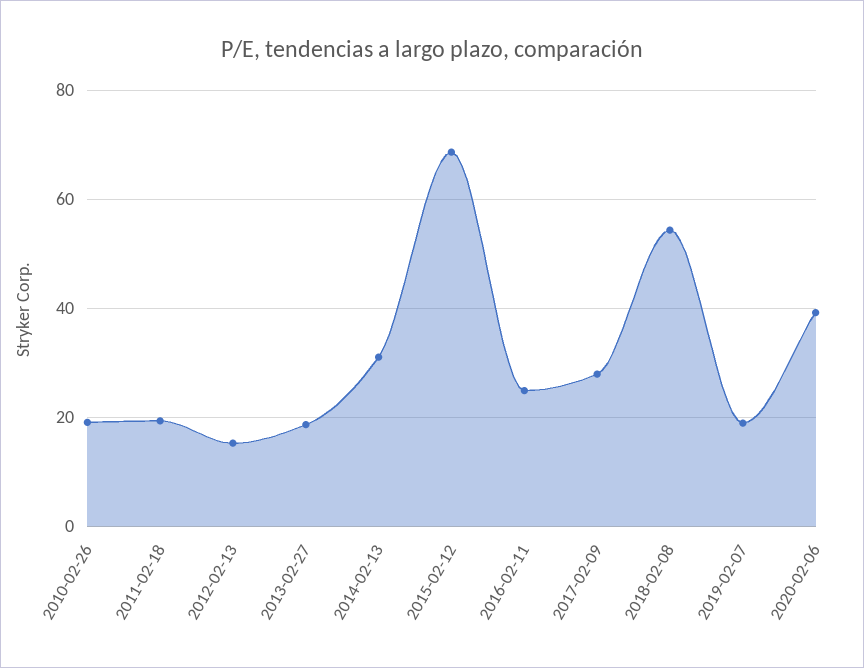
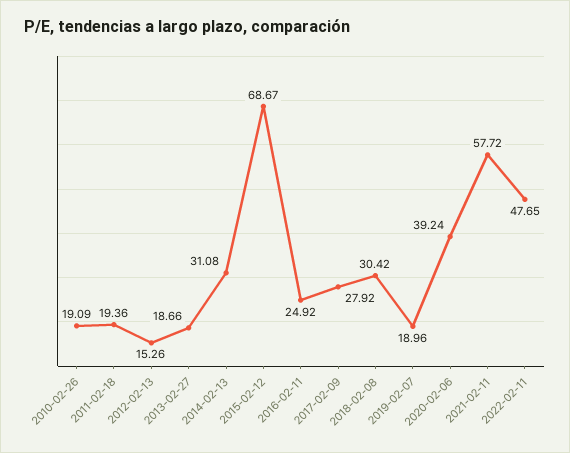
2018-02-08: 54 -> 30.42
2021-02-11: none -> 57.72
2022-02-11: none -> 47.65

